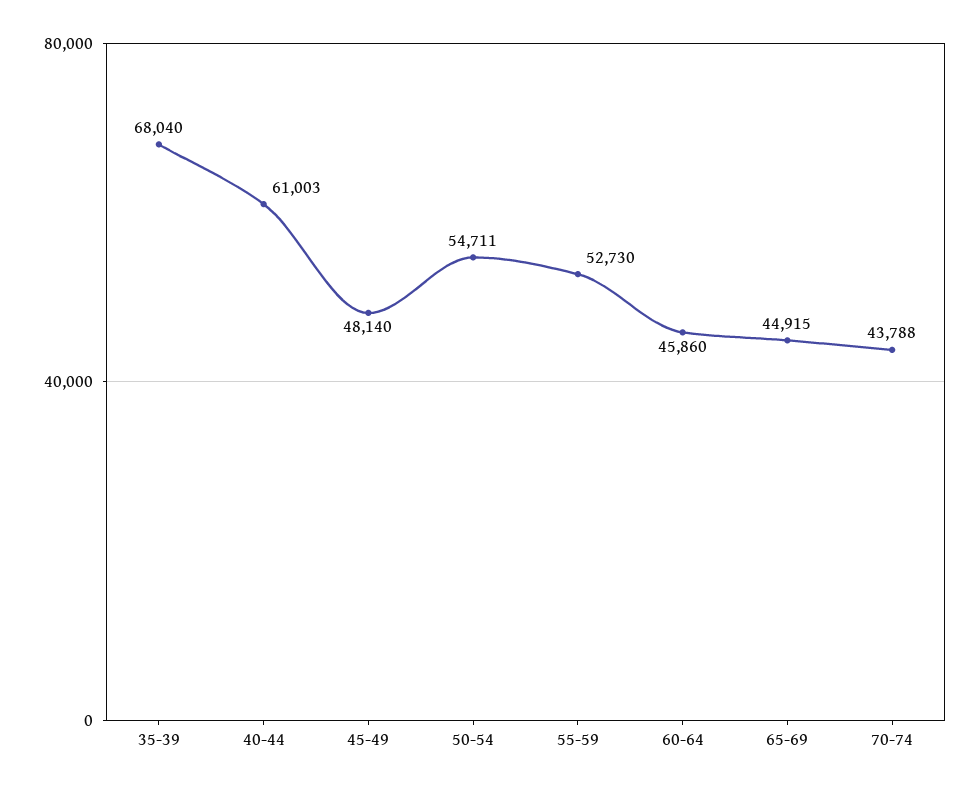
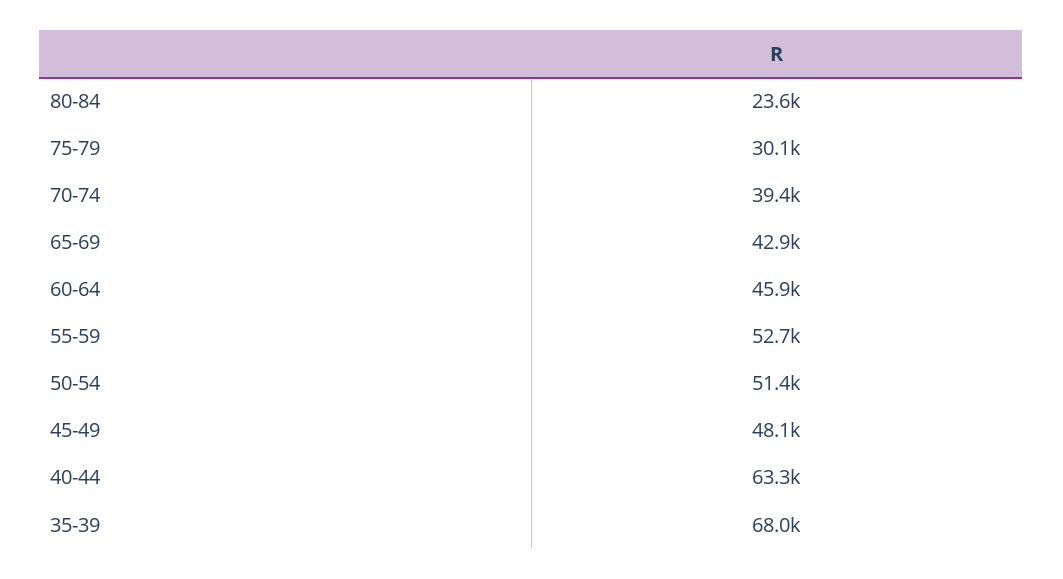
40-44: 61003 -> 63300
50-54: 54711 -> 51400
65-69: 44915 -> 42900
70-74: 43788 -> 39400
80-84: none -> 23600
75-79: none -> 30100

